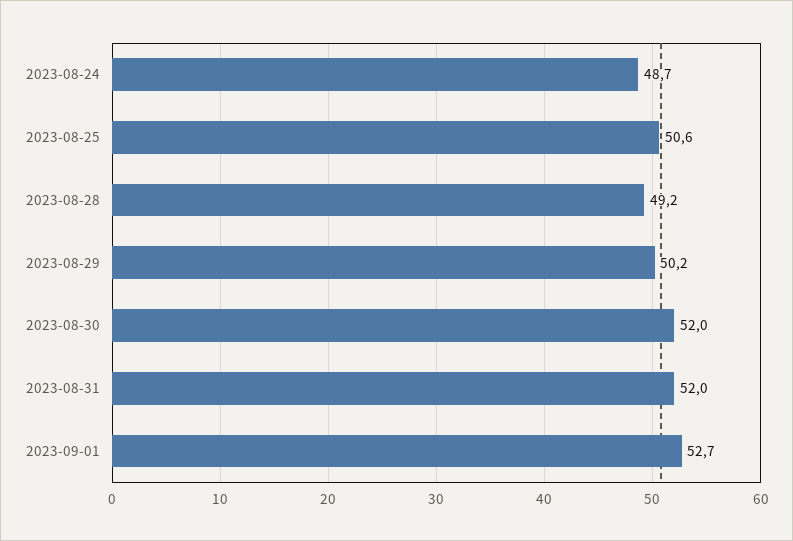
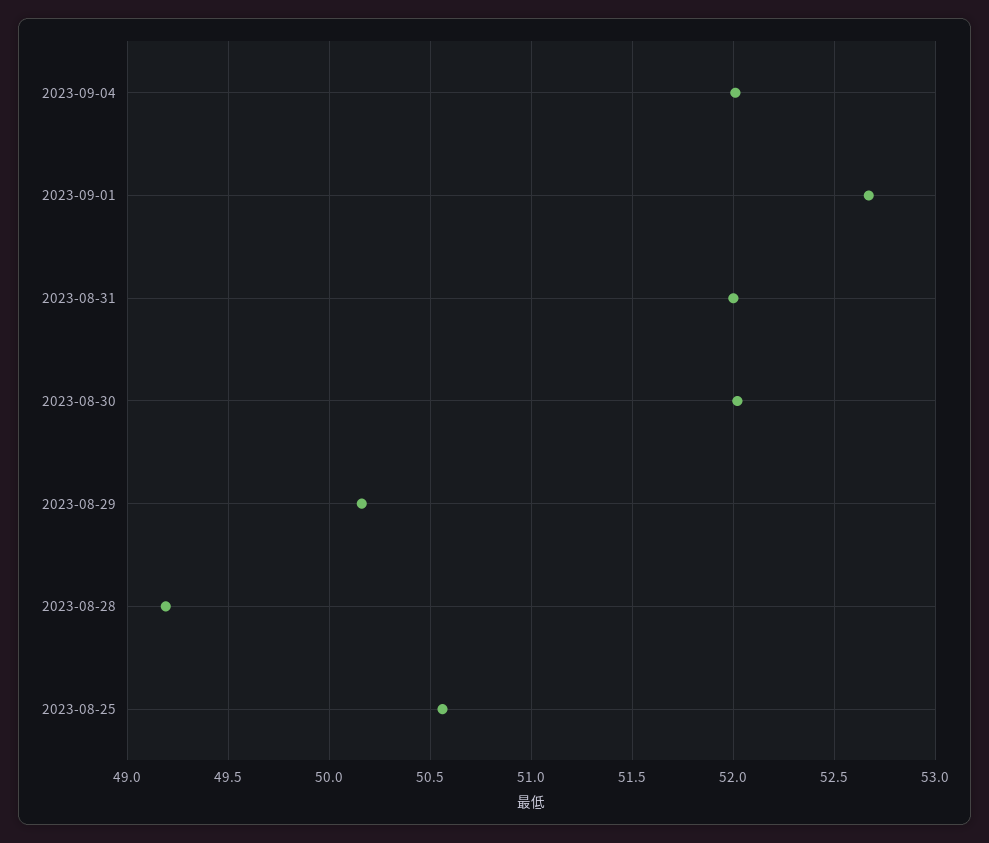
2023-08-24: 48.7 -> none
2023-09-04: none -> 52

